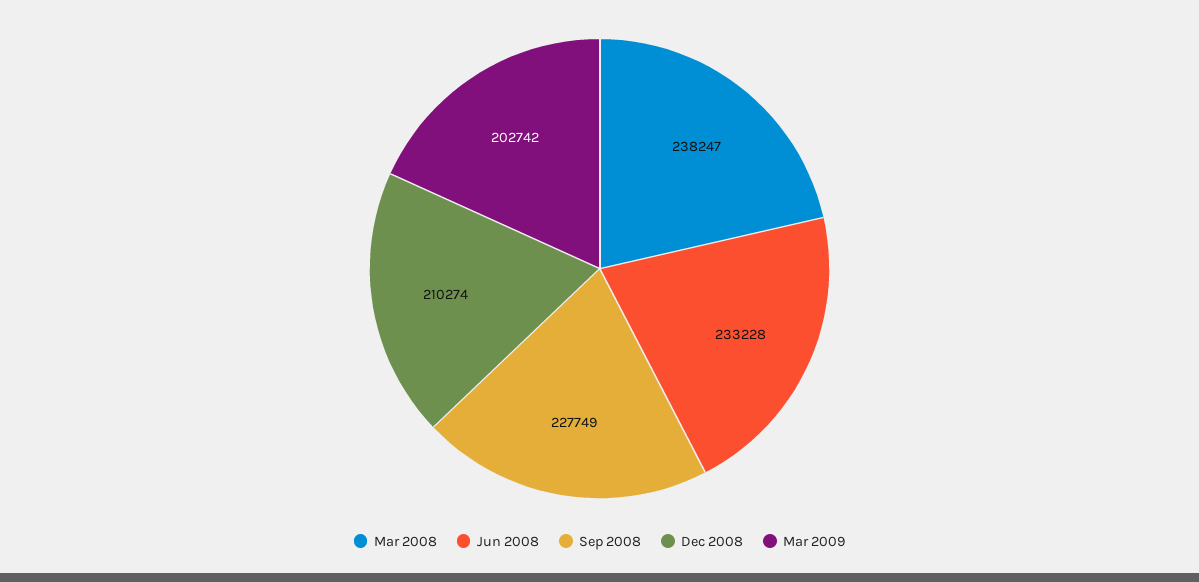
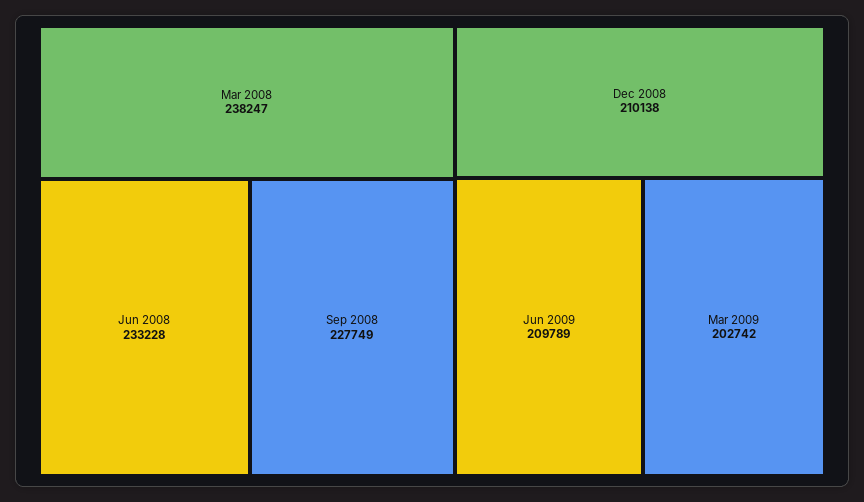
Dec 2008: 210274 -> 210138
Jun 2009: none -> 209789

